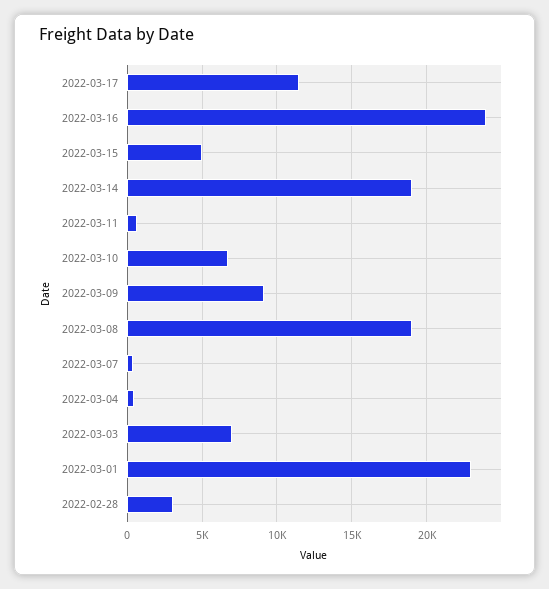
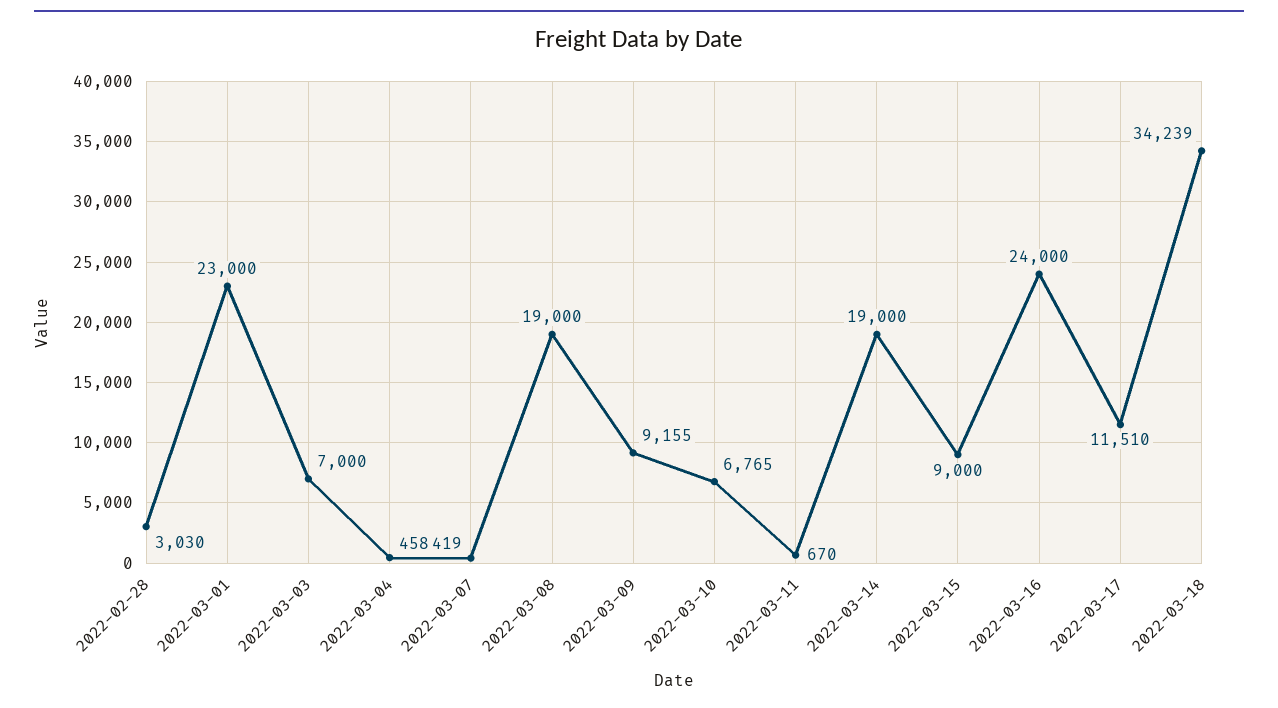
2022-03-15: 5000 -> 9000
2022-03-18: none -> 34239

